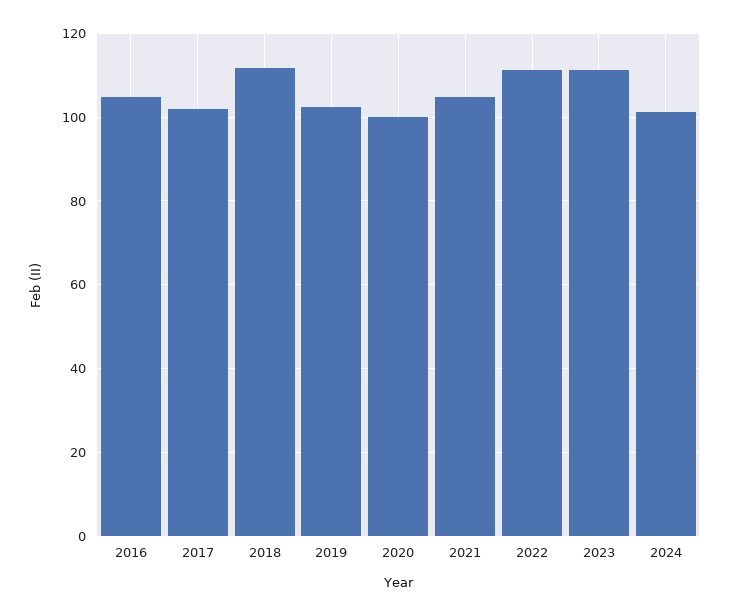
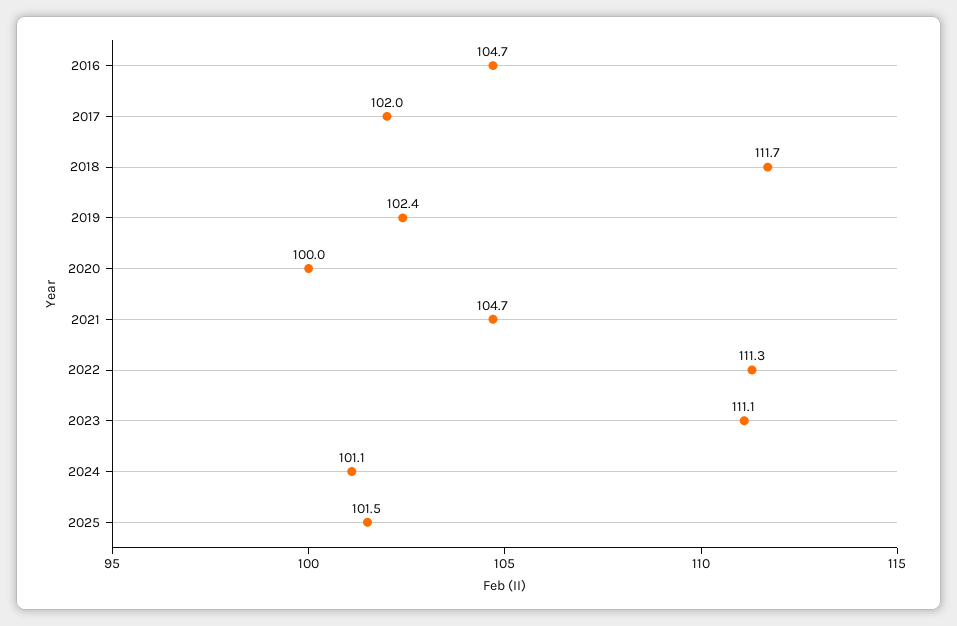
2025: none -> 101.5

